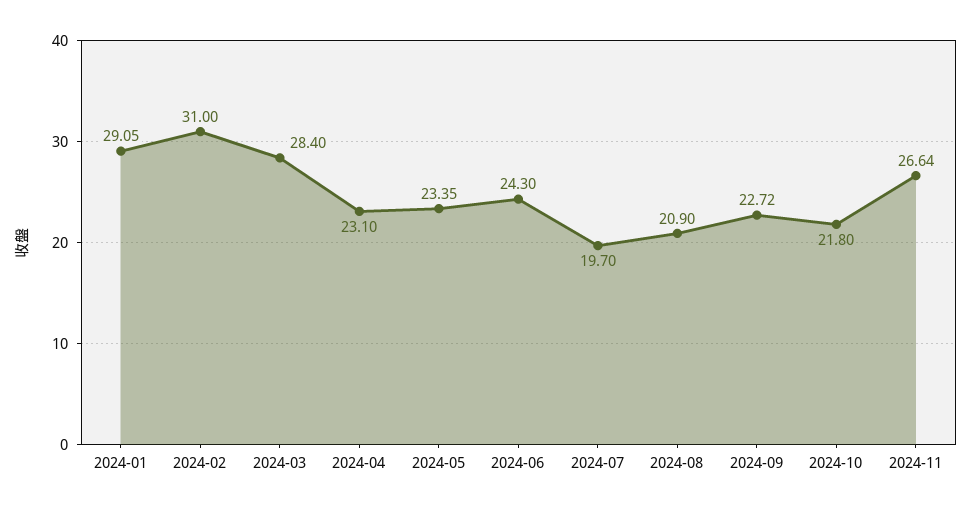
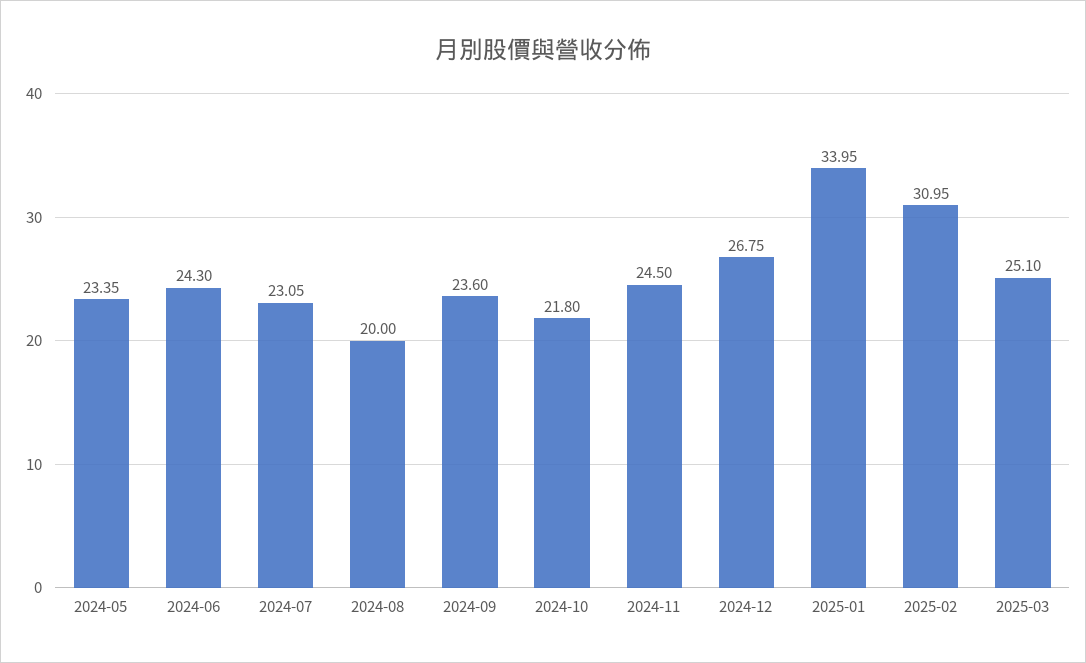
2024-01: 29.05 -> none
2024-02: 31 -> none
2024-03: 28.4 -> none
2024-04: 23.1 -> none
2024-07: 19.7 -> 23.05
2024-08: 20.9 -> 20
2024-09: 22.72 -> 23.6
2024-11: 26.64 -> 24.5
2024-12: none -> 26.75
2025-01: none -> 33.95
2025-02: none -> 30.95
2025-03: none -> 25.1

